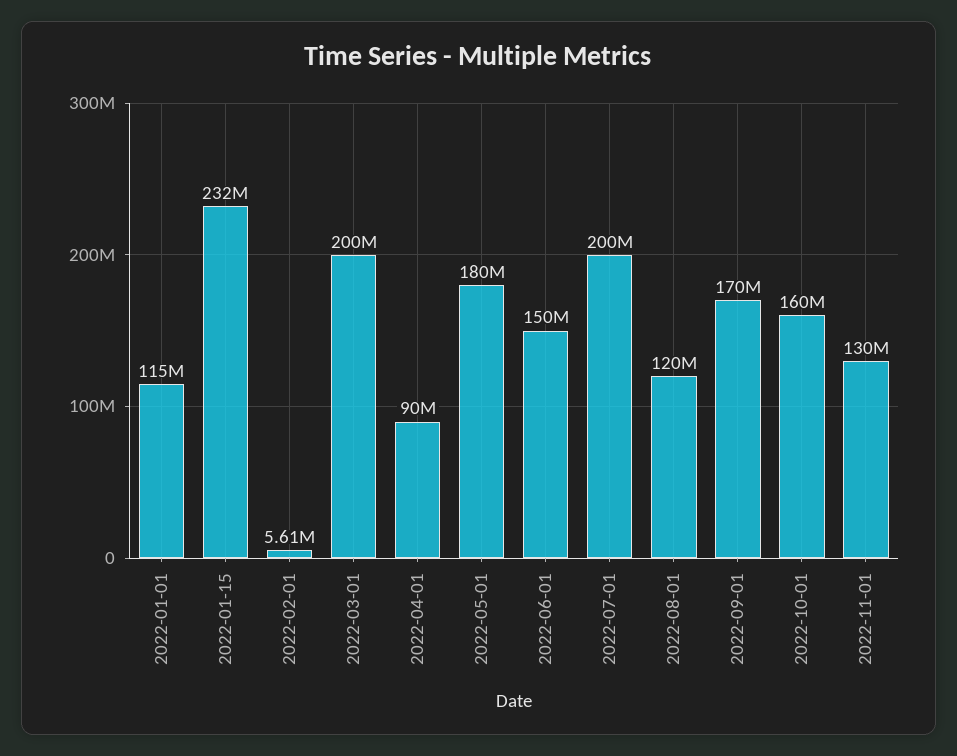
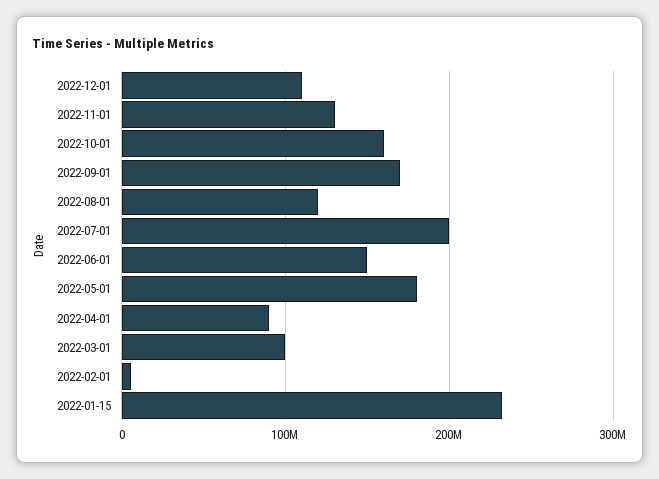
2022-01-01: 115000000 -> none
2022-03-01: 200000000 -> 100000000
2022-12-01: none -> 110000000

